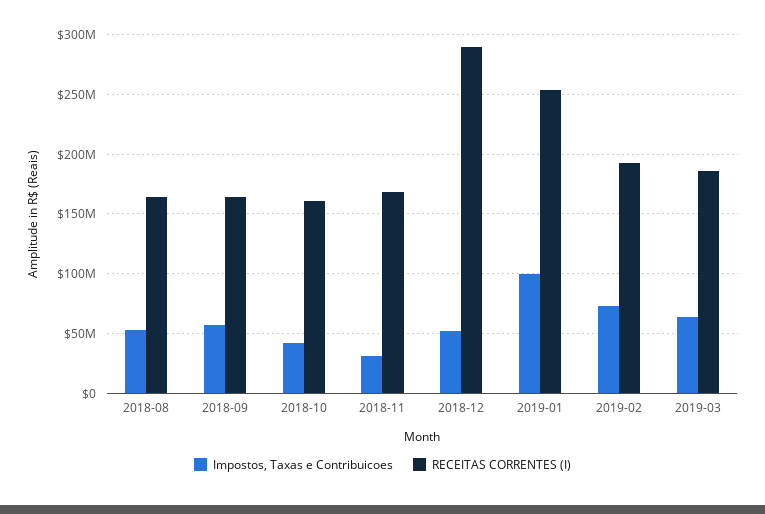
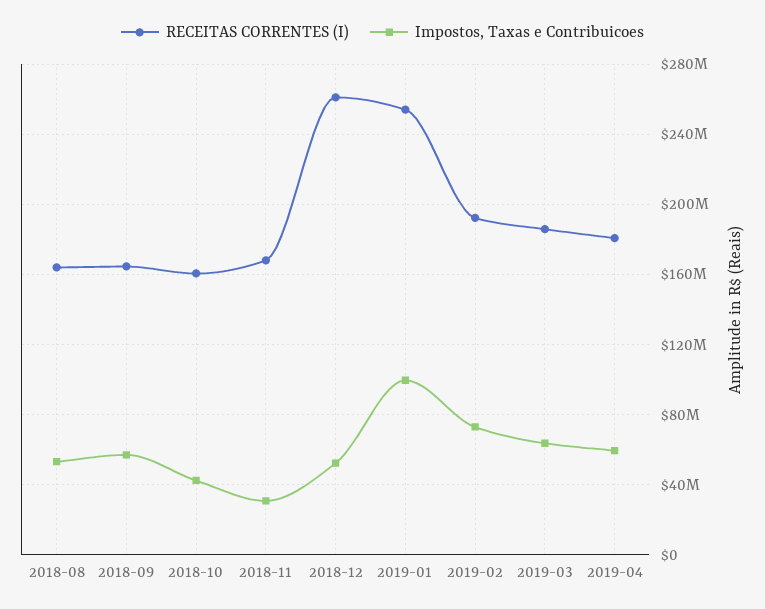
RECEITAS CORRENTES (I), 2018-12: 290000000 -> 260000000
RECEITAS CORRENTES (I), 2019-04: none -> 180000000
Impostos, Taxas e Contribuicoes, 2019-04: none -> 60000000

